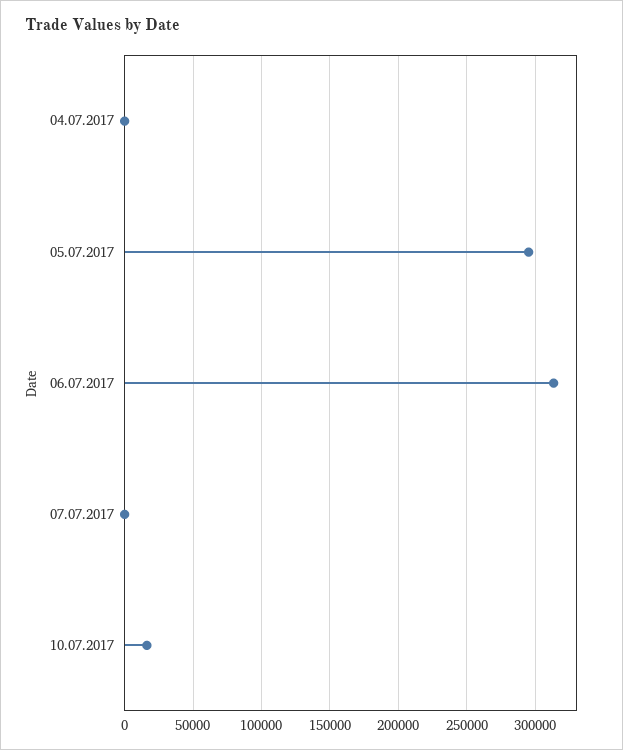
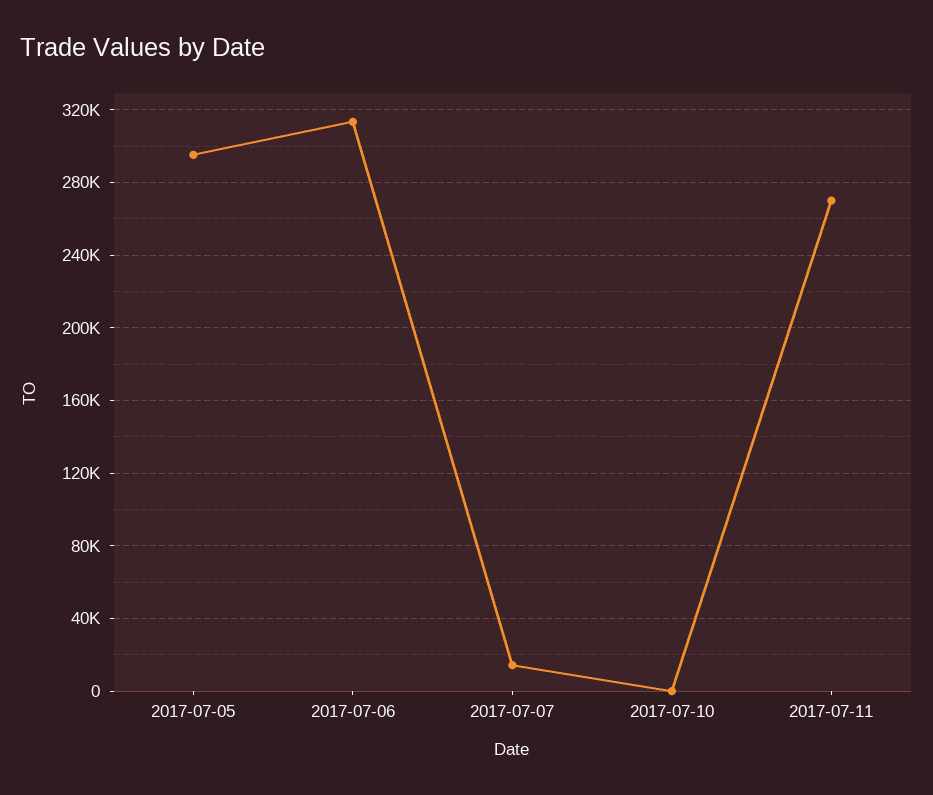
04.07.2017: 0 -> none
07.07.2017: 0 -> 15000
10.07.2017: 15000 -> 0
2017-07-11: none -> 270000

